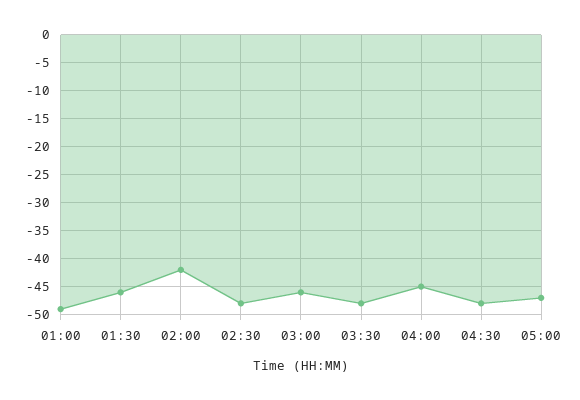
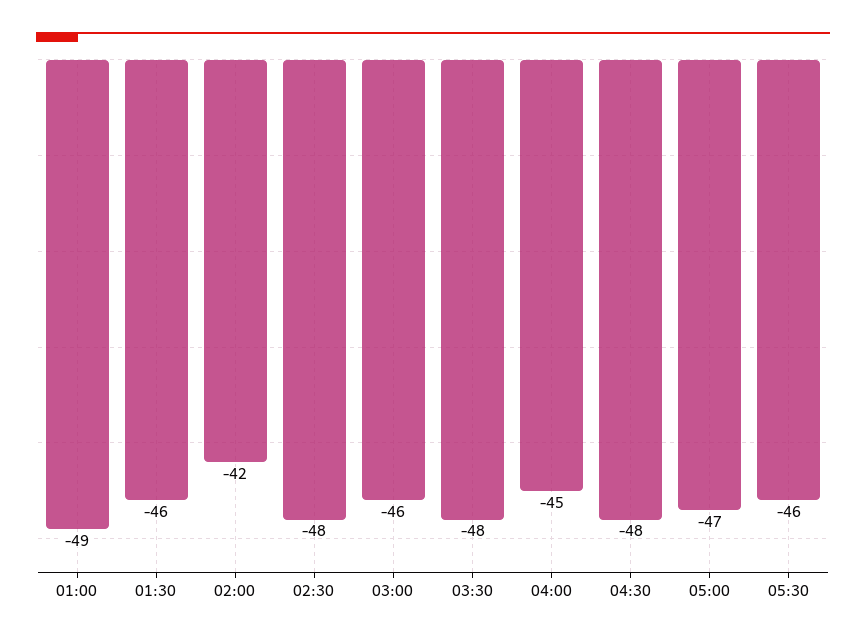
05:30: none -> -46

